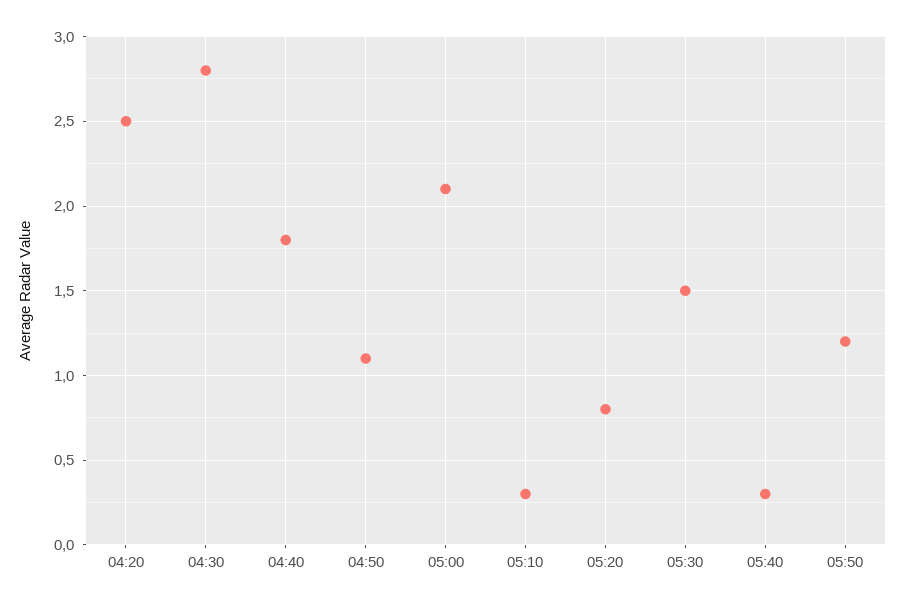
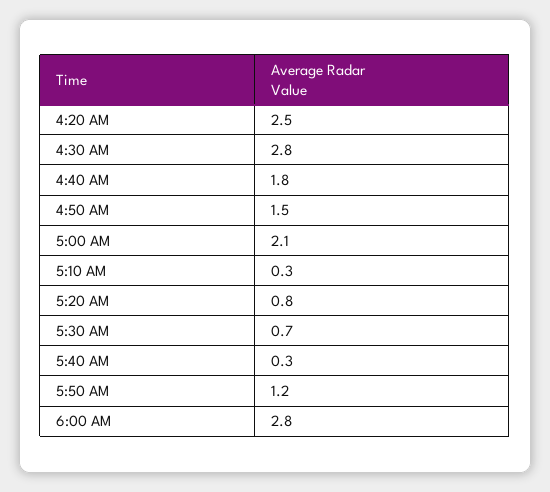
04:50: 1.1 -> 1.5
05:30: 1.5 -> 0.7
6:00 AM: none -> 2.8

